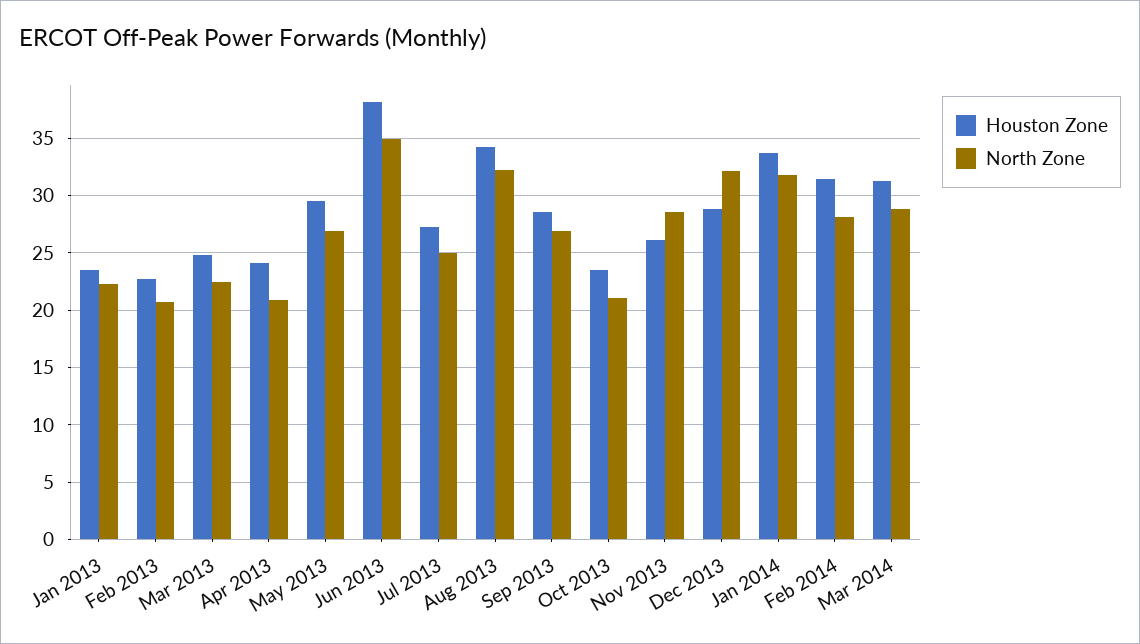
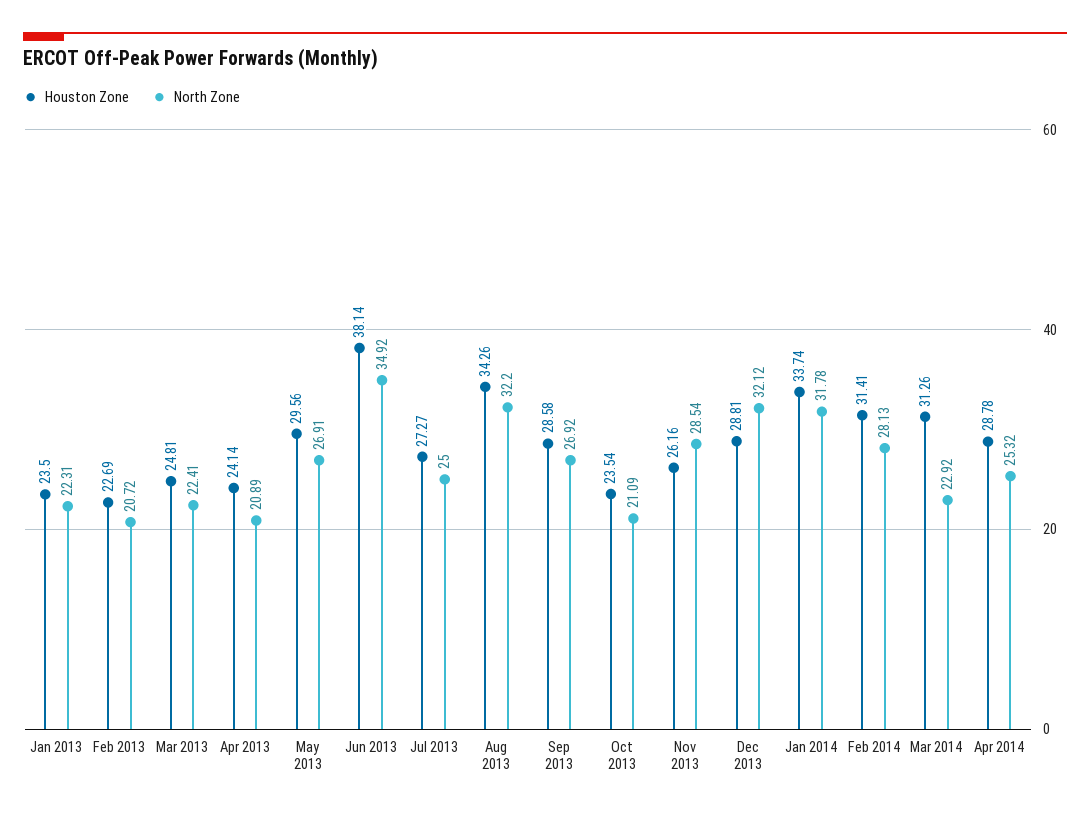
North Zone, Mar 2014: 29 -> 22.92
Houston Zone, Apr 2014: none -> 28.78
North Zone, Apr 2014: none -> 25.32

